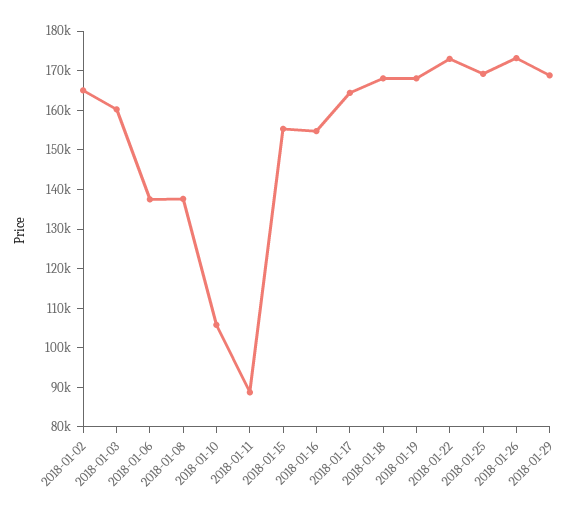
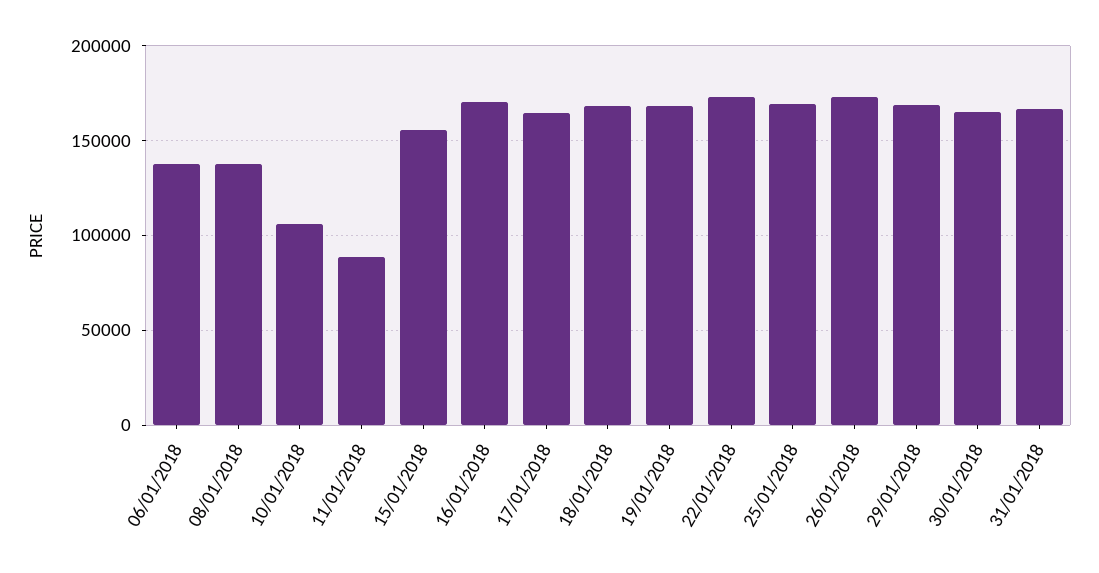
2018-01-02: 165000 -> none
2018-01-03: 160000 -> none
2018-01-16: 155000 -> 170000
30/01/2018: none -> 165000
31/01/2018: none -> 165000

